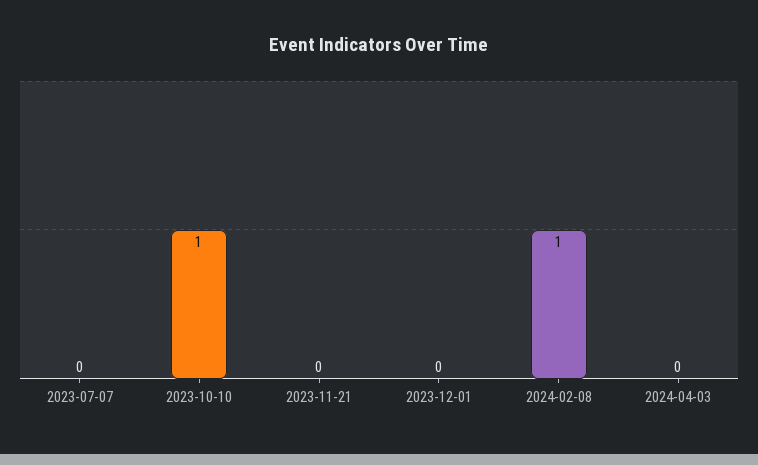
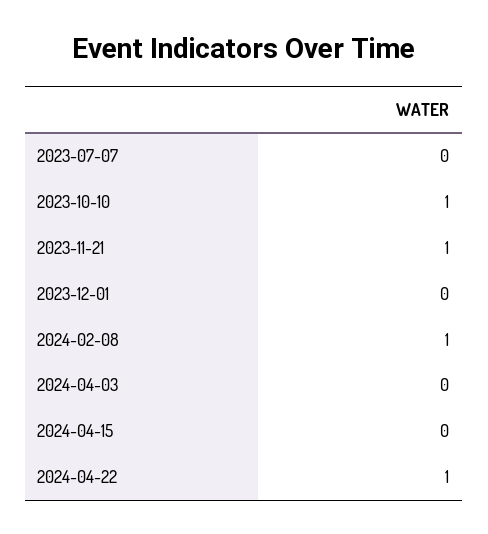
2023-11-21: 0 -> 1
2024-04-15: none -> 0
2024-04-22: none -> 1

